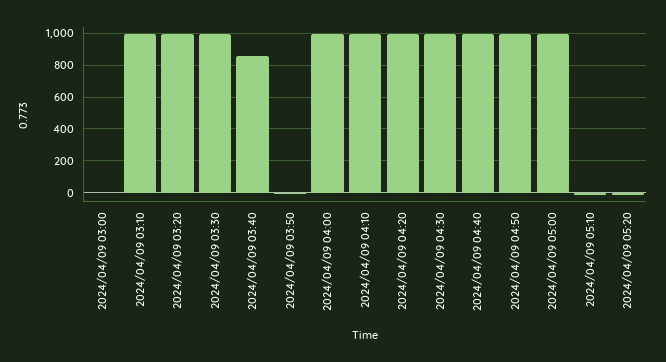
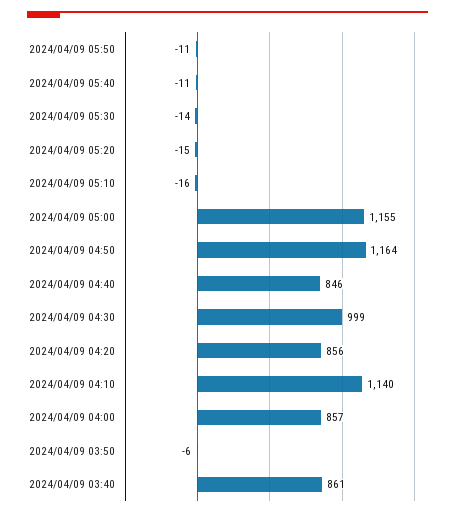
2024/04/09 03:00: 0 -> none
2024/04/09 03:10: 1000 -> none
2024/04/09 03:20: 1000 -> none
2024/04/09 03:30: 1000 -> none
2024/04/09 04:00: 1000 -> 857
2024/04/09 04:10: 1000 -> 1140
2024/04/09 04:20: 1000 -> 856
2024/04/09 04:40: 1000 -> 846
2024/04/09 04:50: 1000 -> 1164
2024/04/09 05:00: 1000 -> 1155
2024/04/09 05:50: none -> -11
2024/04/09 05:40: none -> -11
2024/04/09 05:30: none -> -14

